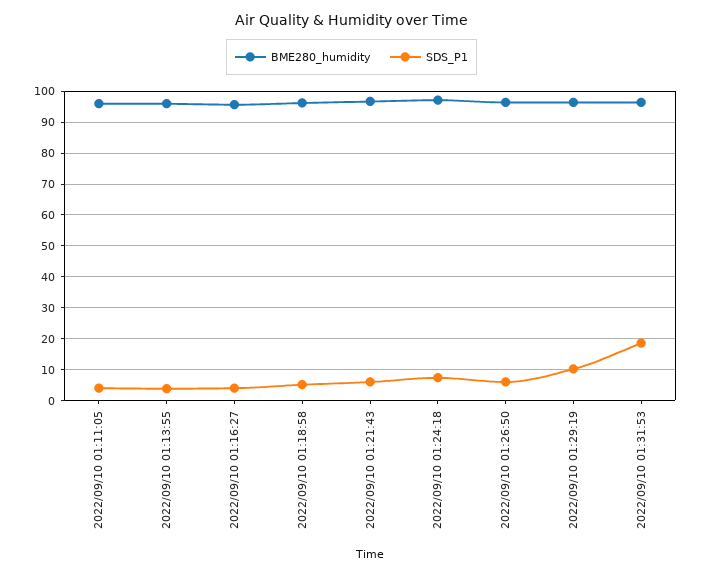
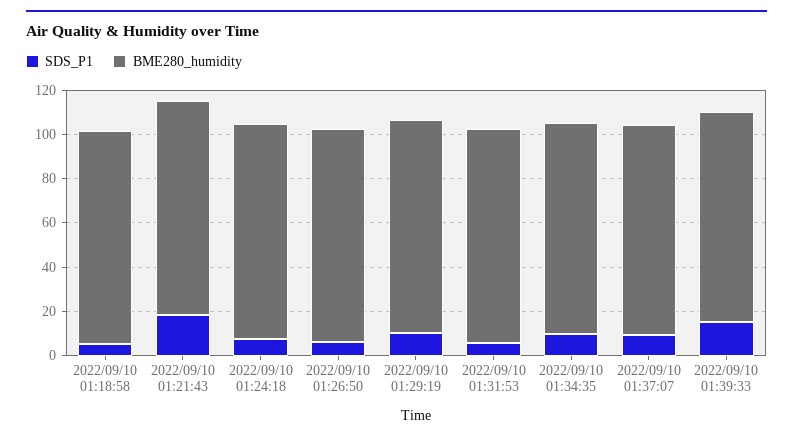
BME280_humidity, 2022/09/10 01:11:05: 96 -> none
SDS_P1, 2022/09/10 01:11:05: 4 -> none
BME280_humidity, 2022/09/10 01:13:55: 96 -> none
SDS_P1, 2022/09/10 01:13:55: 4 -> none
BME280_humidity, 2022/09/10 01:16:27: 96 -> none
SDS_P1, 2022/09/10 01:16:27: 4 -> none
SDS_P1, 2022/09/10 01:21:43: 6 -> 20
SDS_P1, 2022/09/10 01:31:53: 18 -> 5
SDS_P1, 2022/09/10 01:34:35: none -> 10
BME280_humidity, 2022/09/10 01:34:35: none -> 95
SDS_P1, 2022/09/10 01:37:07: none -> 10
BME280_humidity, 2022/09/10 01:37:07: none -> 95
SDS_P1, 2022/09/10 01:39:33: none -> 15
BME280_humidity, 2022/09/10 01:39:33: none -> 95

